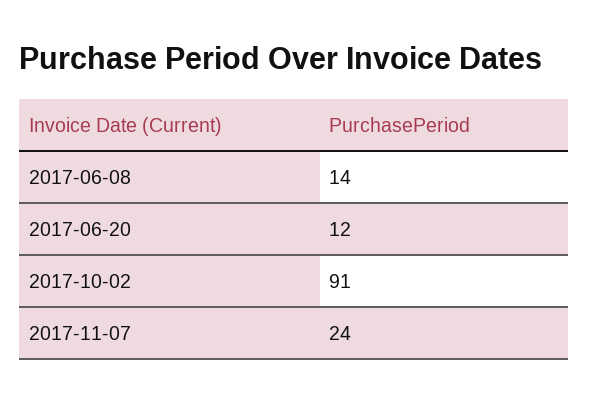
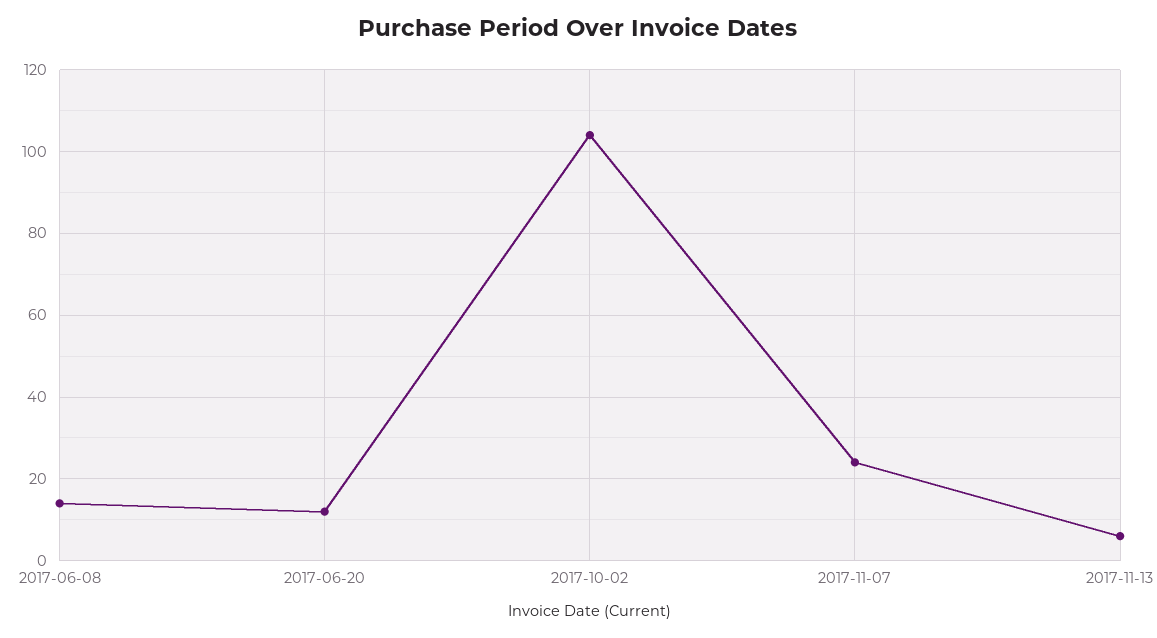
2017-10-02: 91 -> 105
2017-11-13: none -> 5

